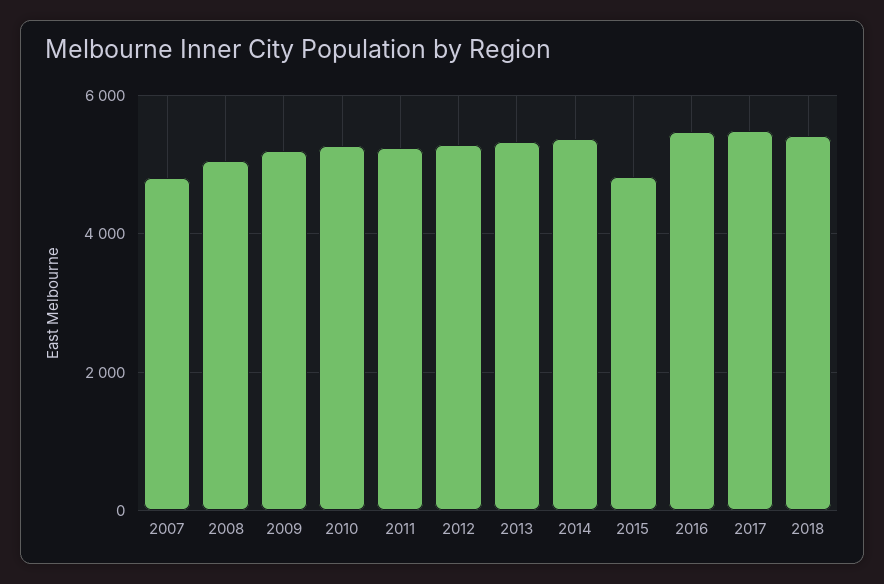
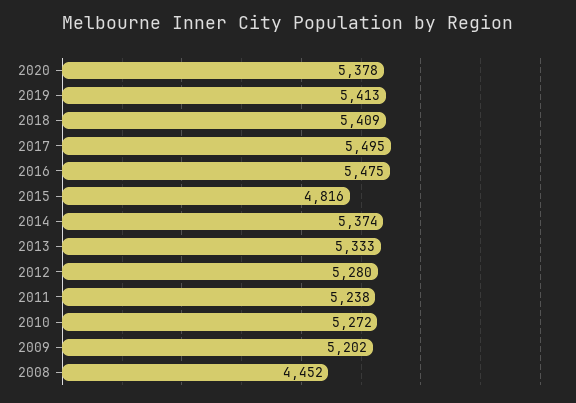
2007: 4800 -> none
2008: 5000 -> 4452
2020: none -> 5378
2019: none -> 5413

